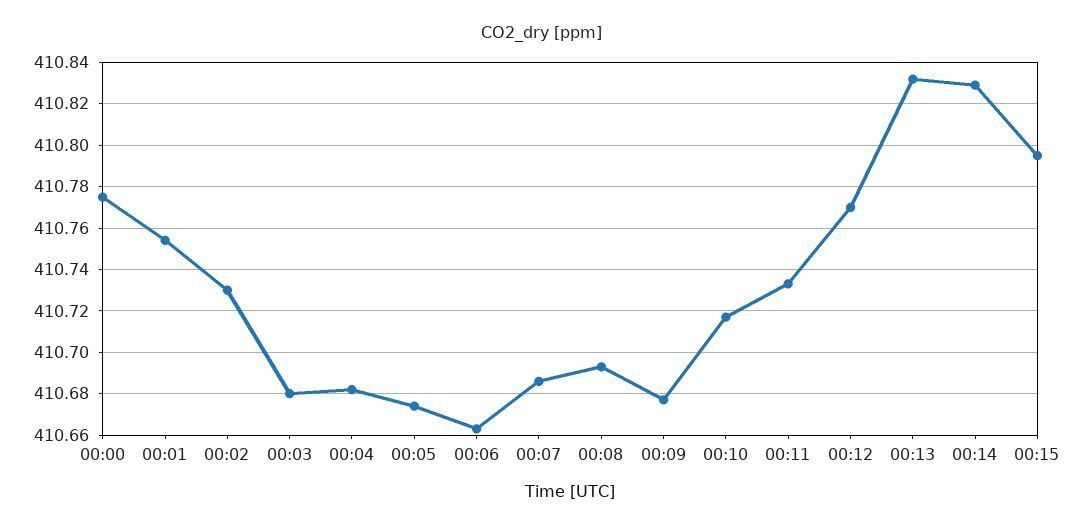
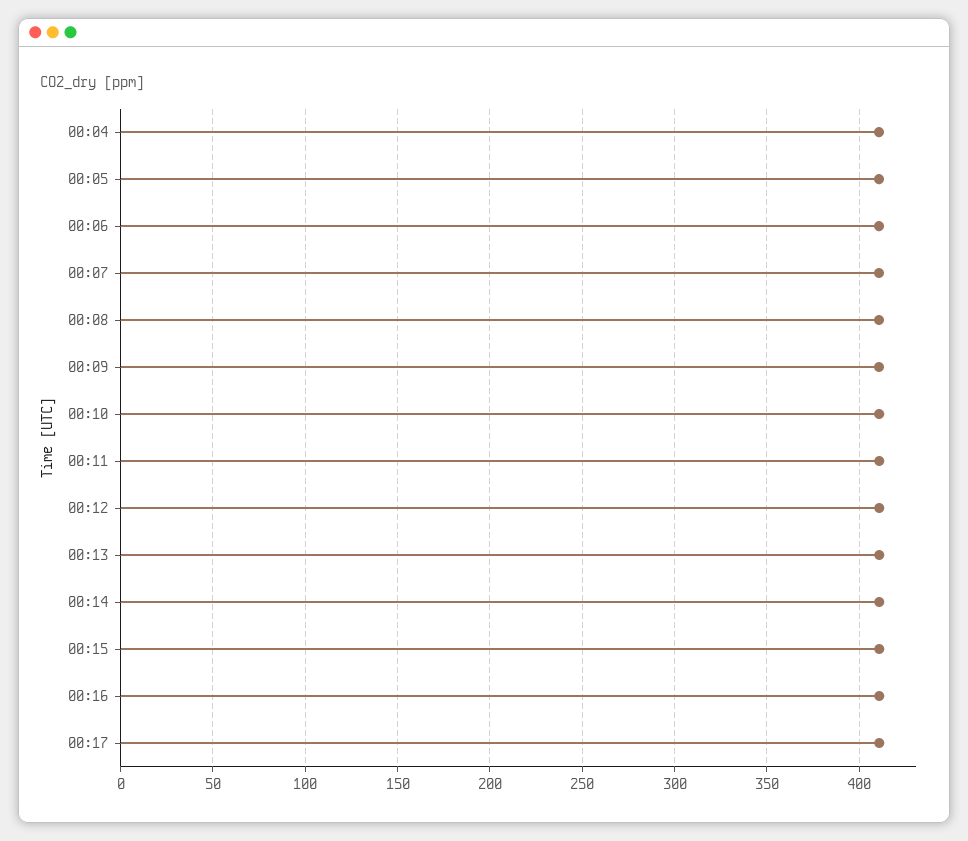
00:00: 410.775 -> none
00:01: 410.755 -> none
00:02: 410.73 -> none
00:03: 410.68 -> none
00:16: none -> 410
00:17: none -> 410

